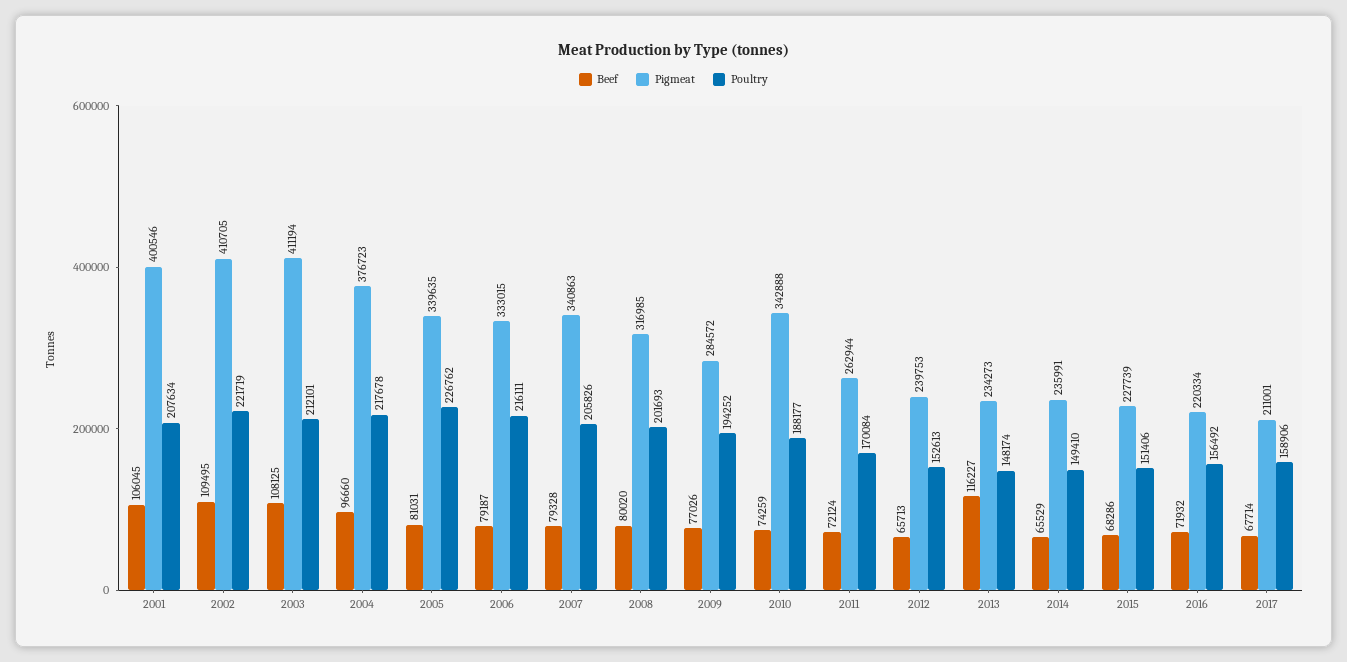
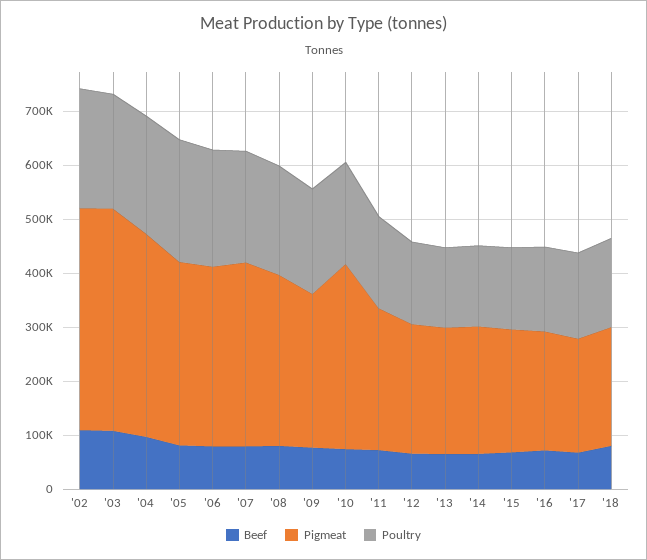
Beef, 2001: 106045 -> none
Pigmeat, 2001: 400546 -> none
Poultry, 2001: 207634 -> none
Beef, 2013: 116227 -> 60000
Beef, '18: none -> 80000
Pigmeat, '18: none -> 220000
Poultry, '18: none -> 160000

